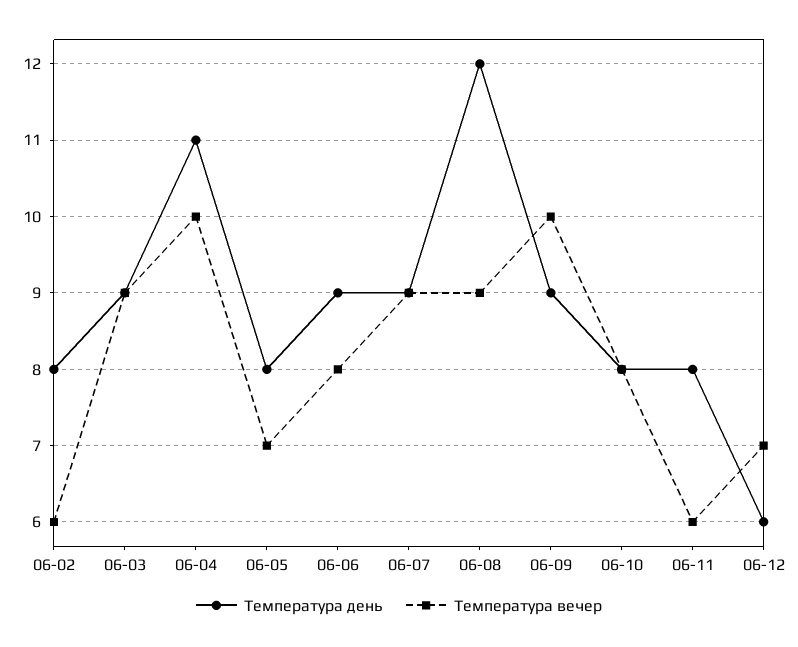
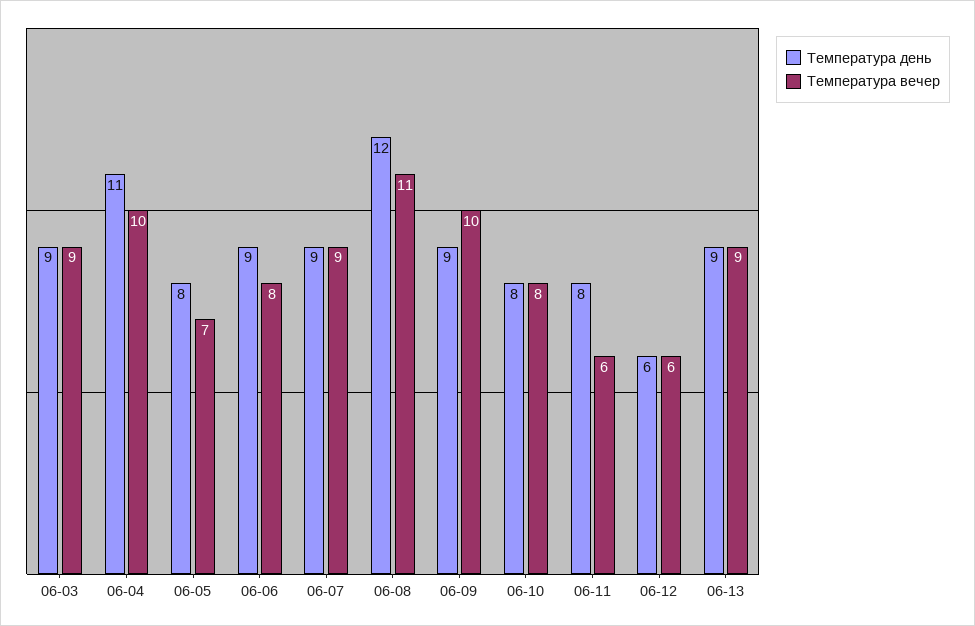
Температура день, 06-02: 8 -> none
Температура вечер, 06-02: 6 -> none
Температура вечер, 06-08: 9 -> 11
Температура вечер, 06-12: 7 -> 6
Температура день, 06-13: none -> 9
Температура вечер, 06-13: none -> 9

